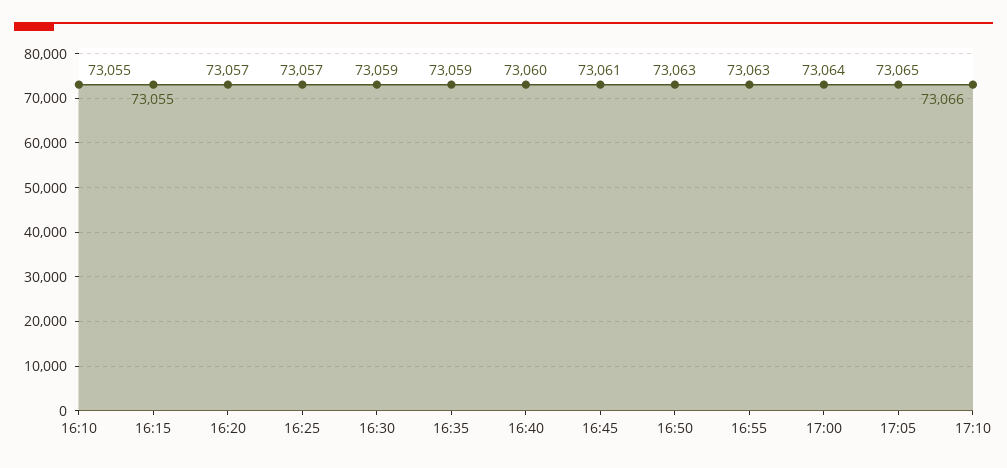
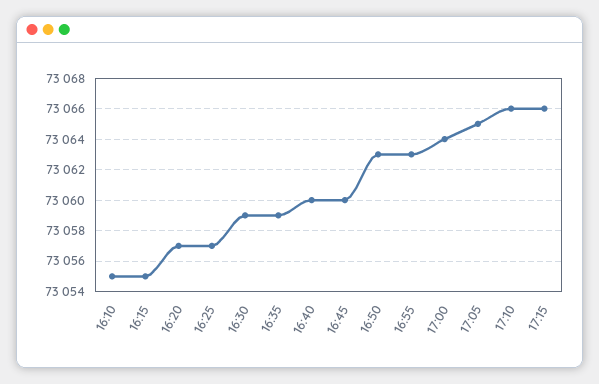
16:45: 73061 -> 73060
17:15: none -> 73066

